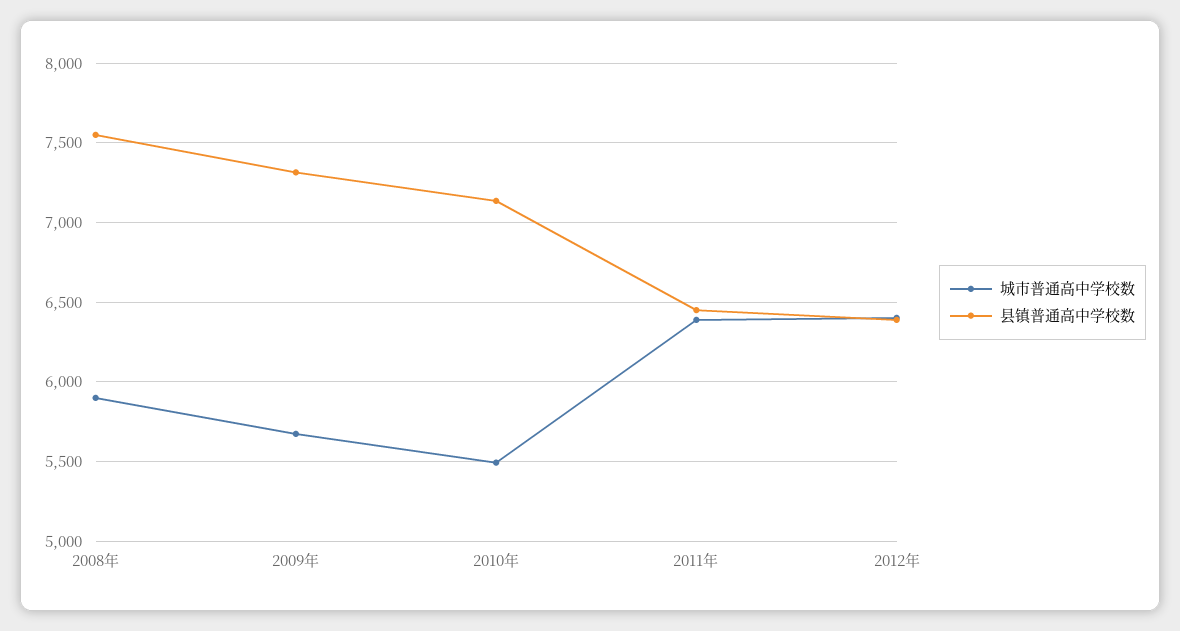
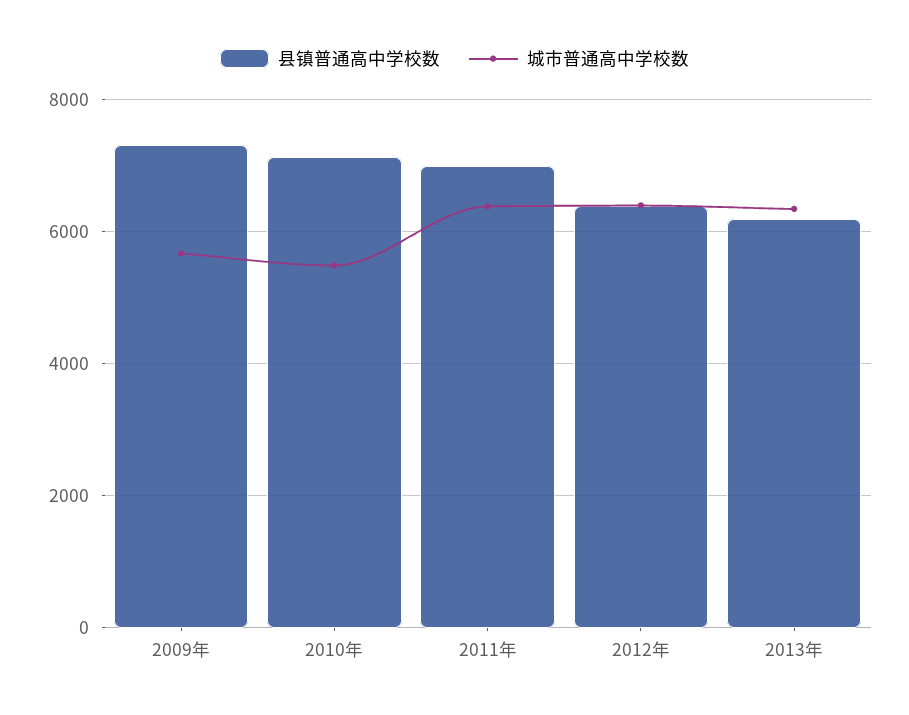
城市普通高中学校数, 2008年: 5900 -> none
县镇普通高中学校数, 2008年: 7550 -> none
县镇普通高中学校数, 2011年: 6450 -> 7000
县镇普通高中学校数, 2013年: none -> 6200
城市普通高中学校数, 2013年: none -> 6400

